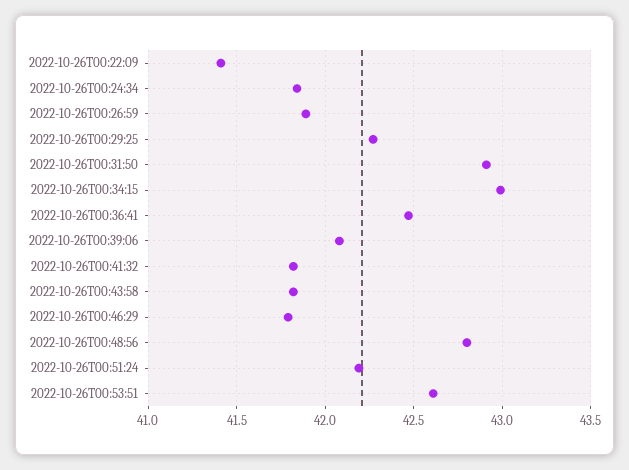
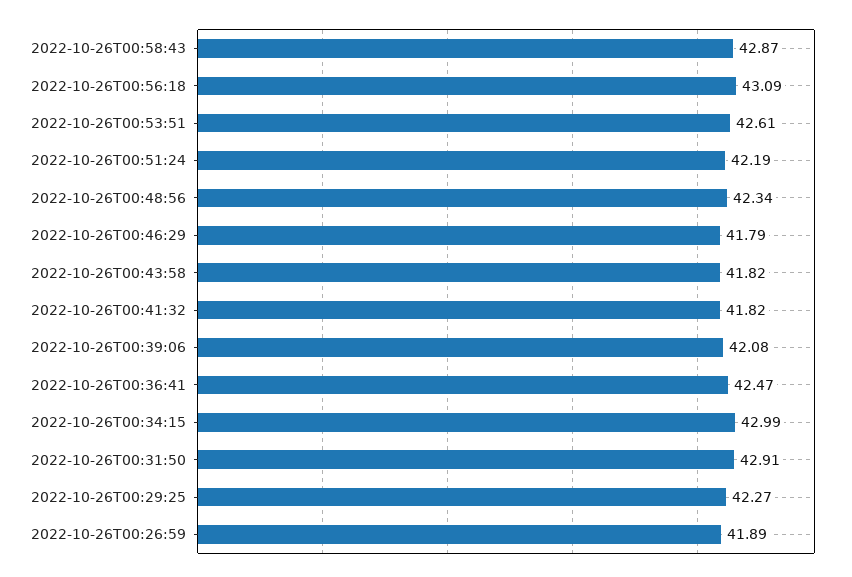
2022-10-26T00:22:09: 41.4 -> none
2022-10-26T00:24:34: 41.85 -> none
2022-10-26T00:48:56: 42.8 -> 42.34
2022-10-26T00:58:43: none -> 42.87
2022-10-26T00:56:18: none -> 43.09

